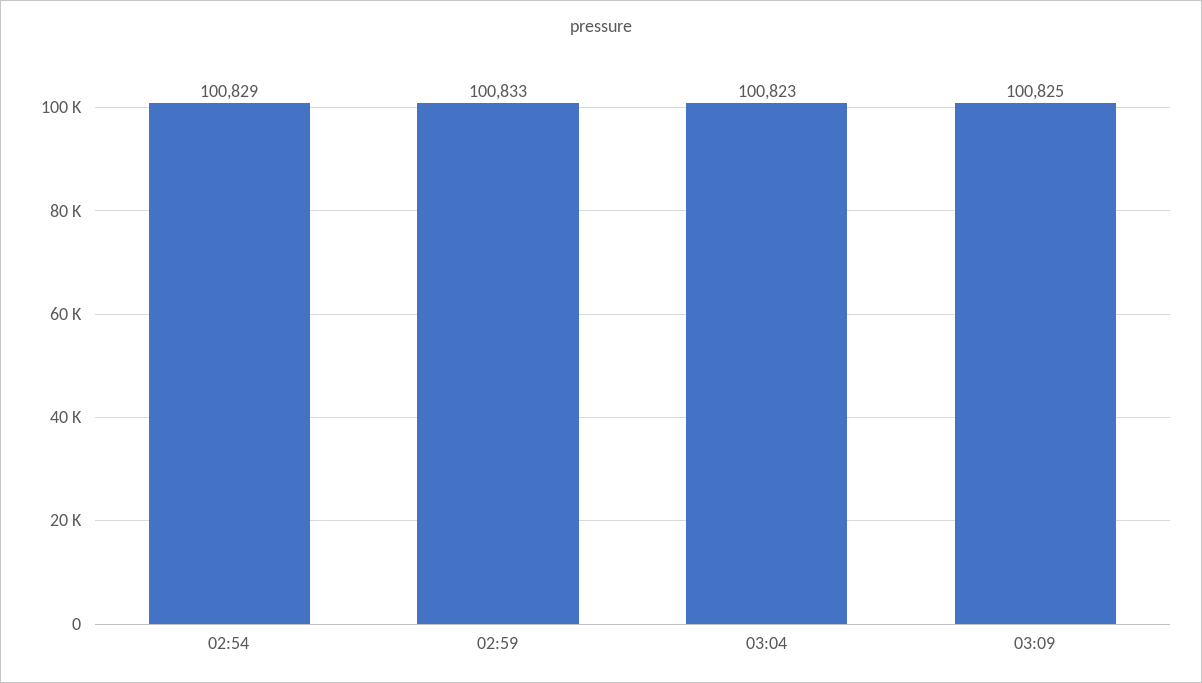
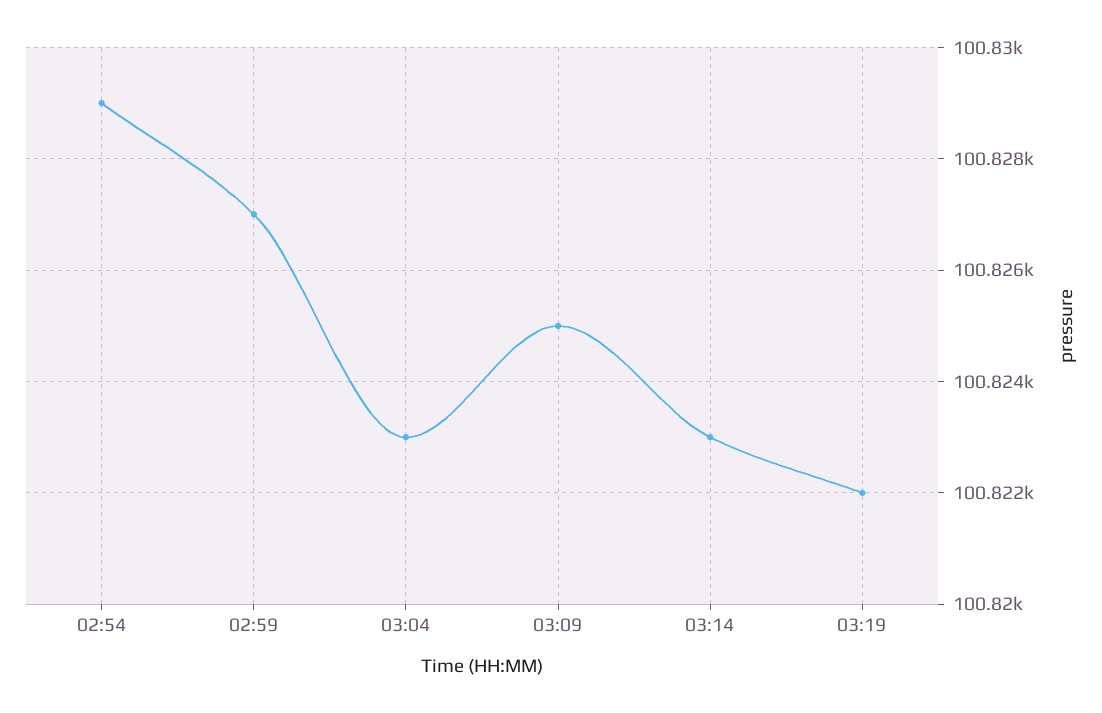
02:59: 100833 -> 100827
03:14: none -> 100823
03:19: none -> 100822

